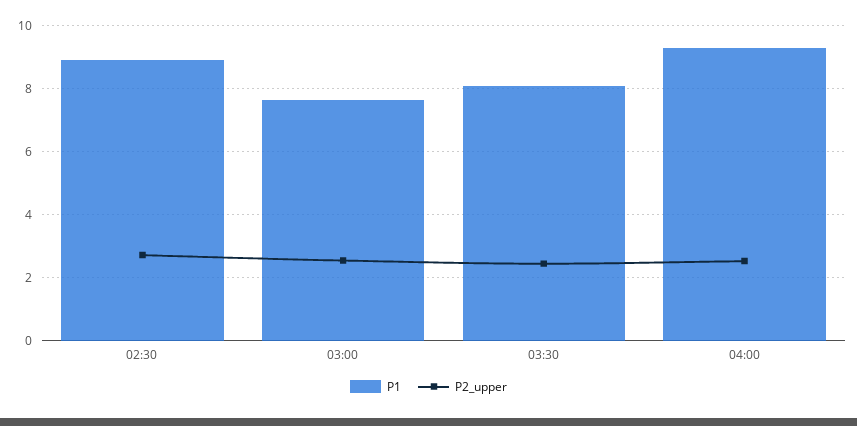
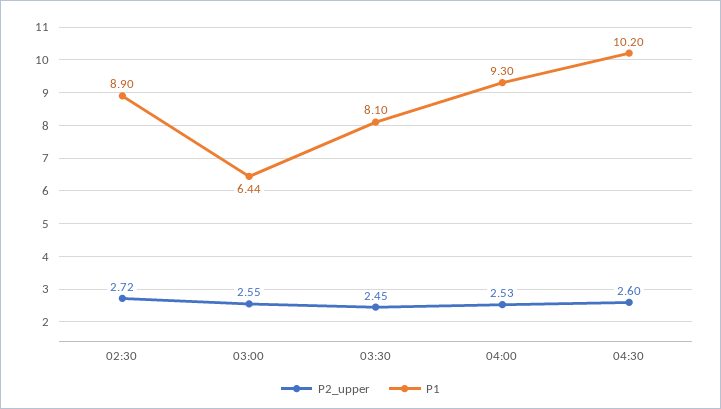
P1, 03:00: 7.6 -> 6.44
P2_upper, 04:30: none -> 2.6
P1, 04:30: none -> 10.2

